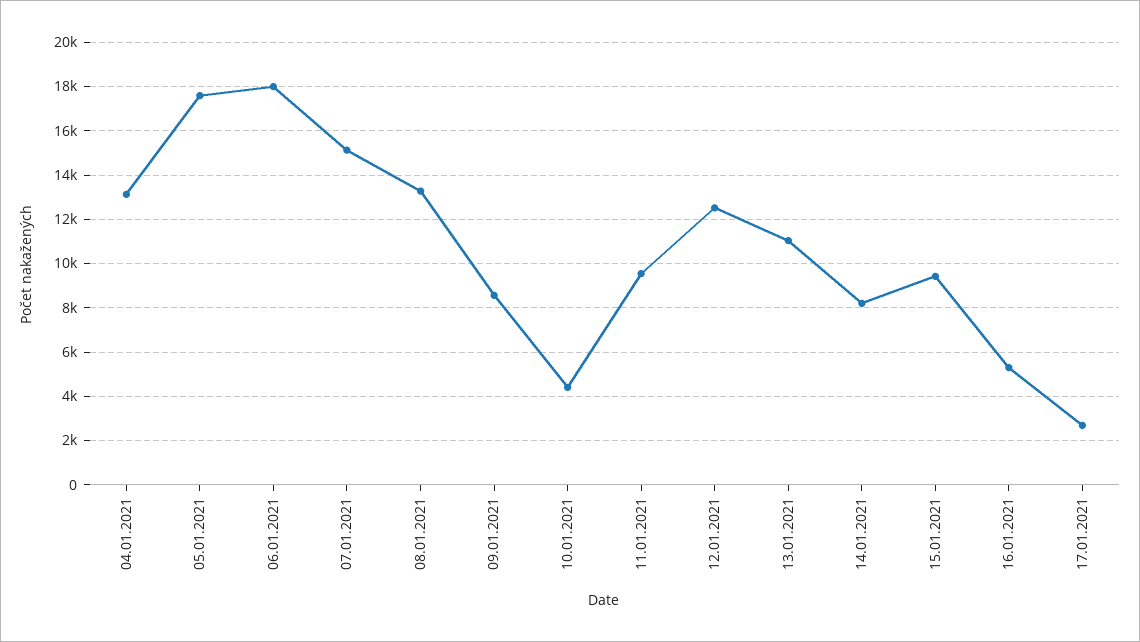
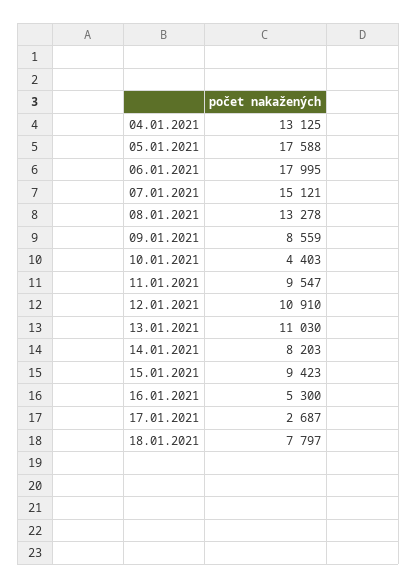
12.01.2021: 12500 -> 10910
18.01.2021: none -> 7797

